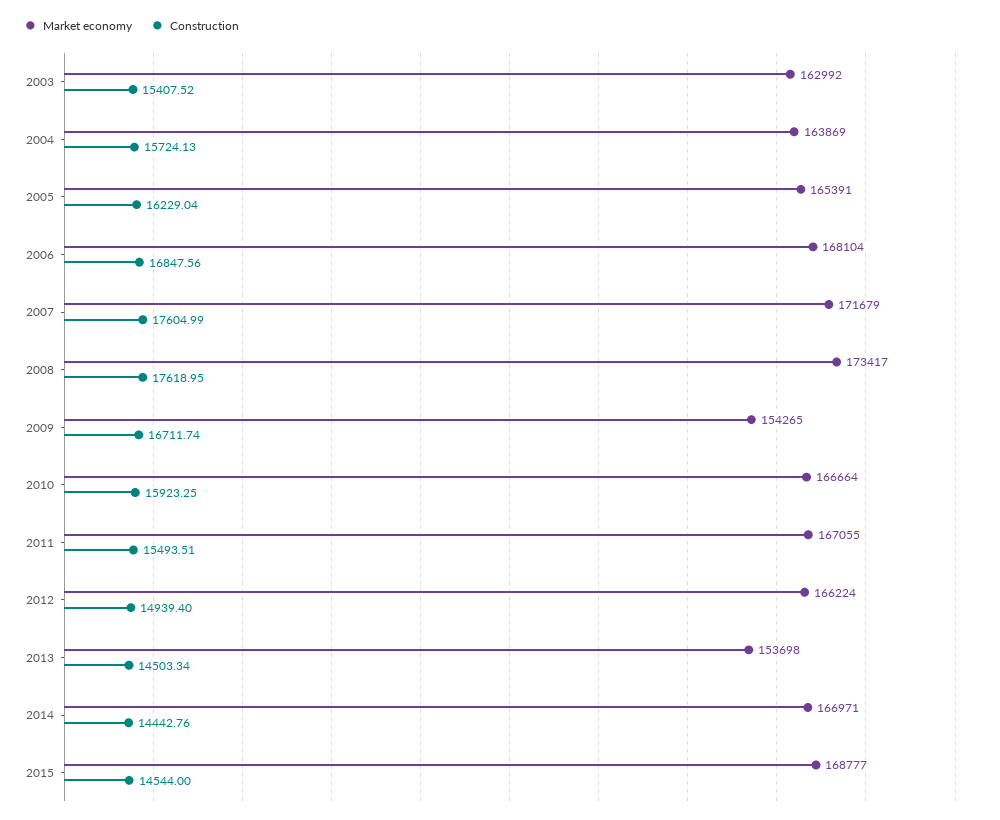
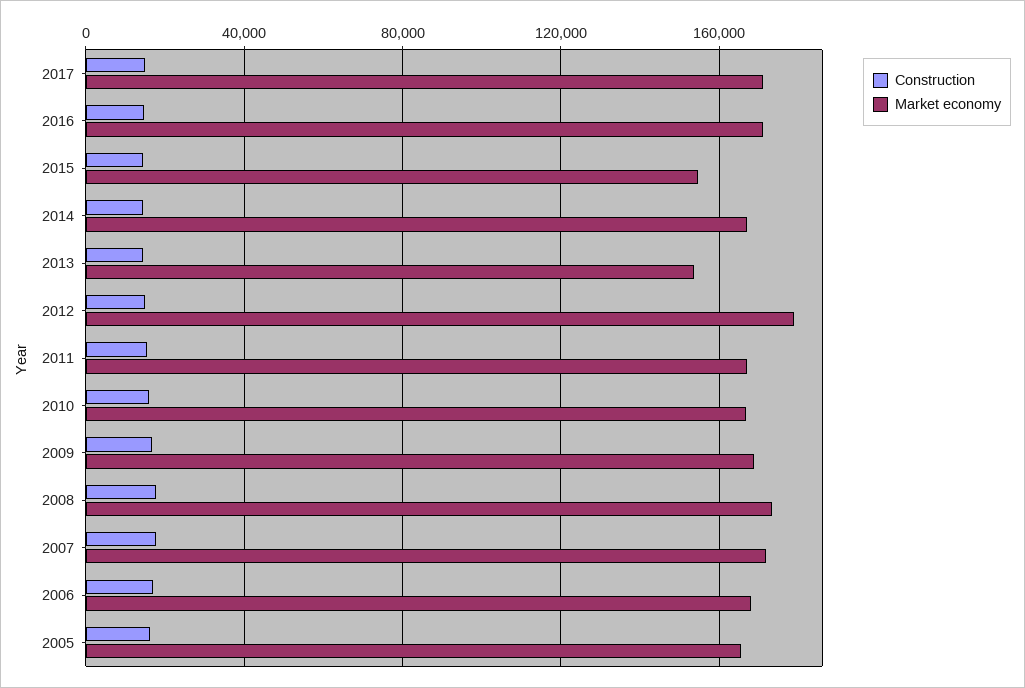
Market economy, 2003: 162992 -> none
Construction, 2003: 15407.52 -> none
Market economy, 2004: 163869 -> none
Construction, 2004: 15724.13 -> none
Market economy, 2009: 154265 -> 170000
Market economy, 2012: 166224 -> 180000
Market economy, 2015: 168777 -> 155000
Construction, 2017: none -> 15000
Market economy, 2017: none -> 170000
Construction, 2016: none -> 15000
Market economy, 2016: none -> 170000

